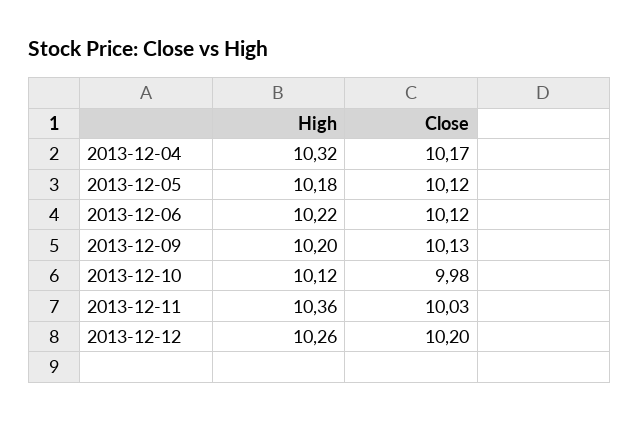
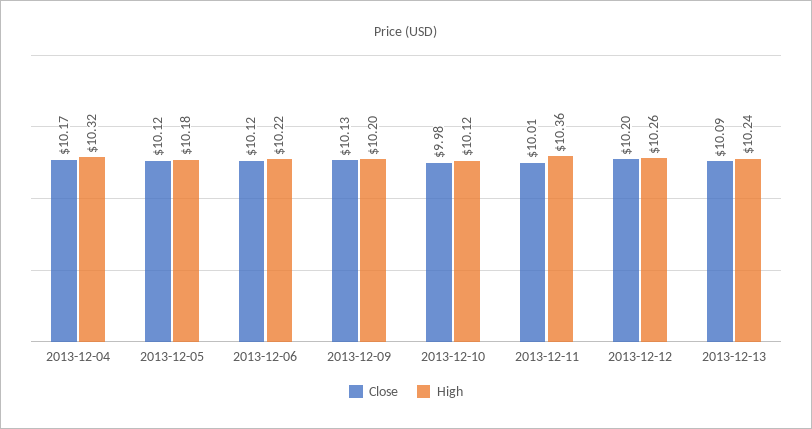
Close, 2013-12-11: 10.03 -> 10.01
Close, 2013-12-13: none -> 10.09
High, 2013-12-13: none -> 10.24

